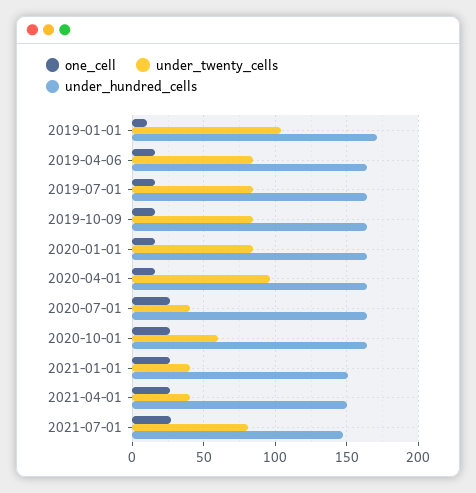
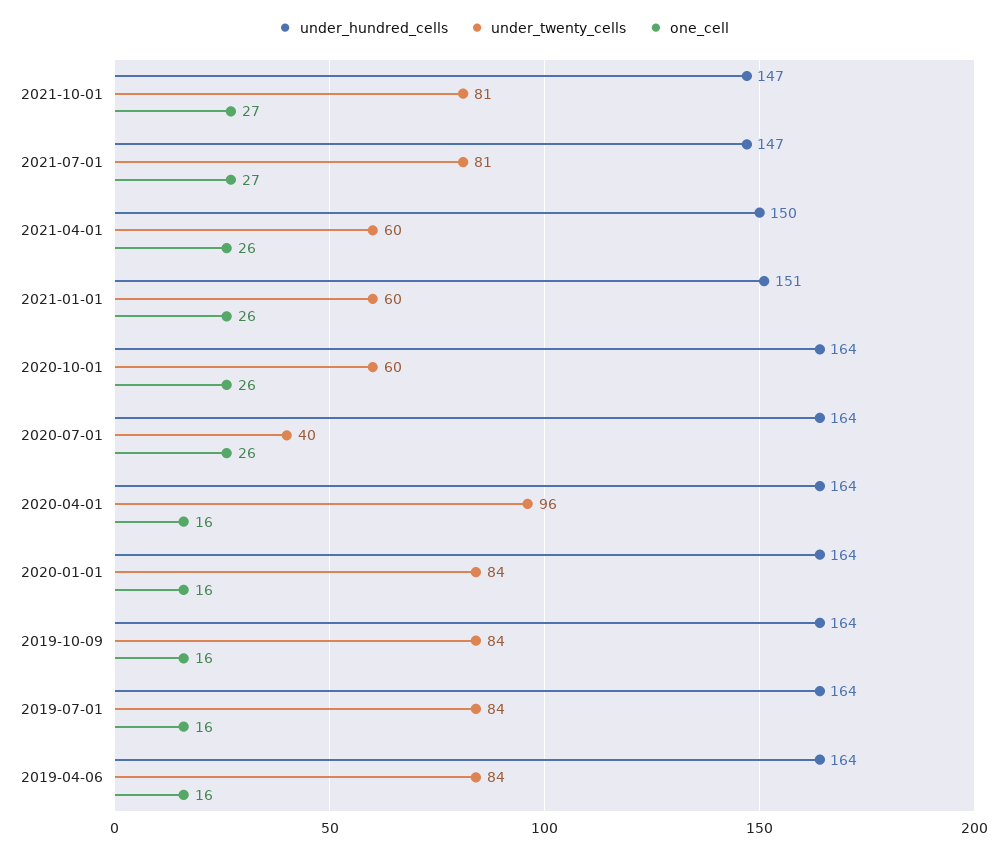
one_cell, 2019-01-01: 10 -> none
under_twenty_cells, 2019-01-01: 105 -> none
under_hundred_cells, 2019-01-01: 170 -> none
under_twenty_cells, 2021-01-01: 40 -> 60
under_twenty_cells, 2021-04-01: 40 -> 60
under_hundred_cells, 2021-10-01: none -> 147
under_twenty_cells, 2021-10-01: none -> 81
one_cell, 2021-10-01: none -> 27

